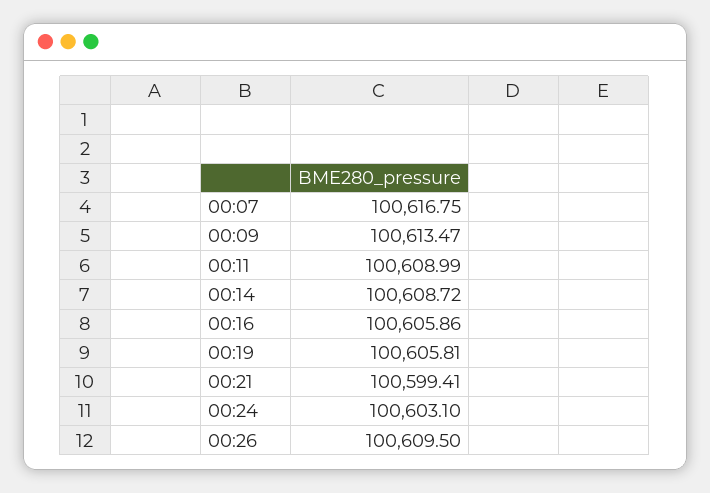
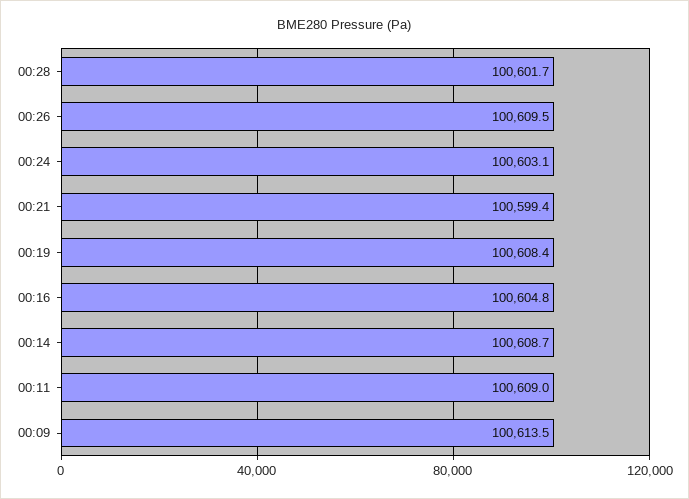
00:07: 100616.75 -> none
00:16: 100605.86 -> 100604.8
00:19: 100605.81 -> 100608.4
00:28: none -> 100601.7

